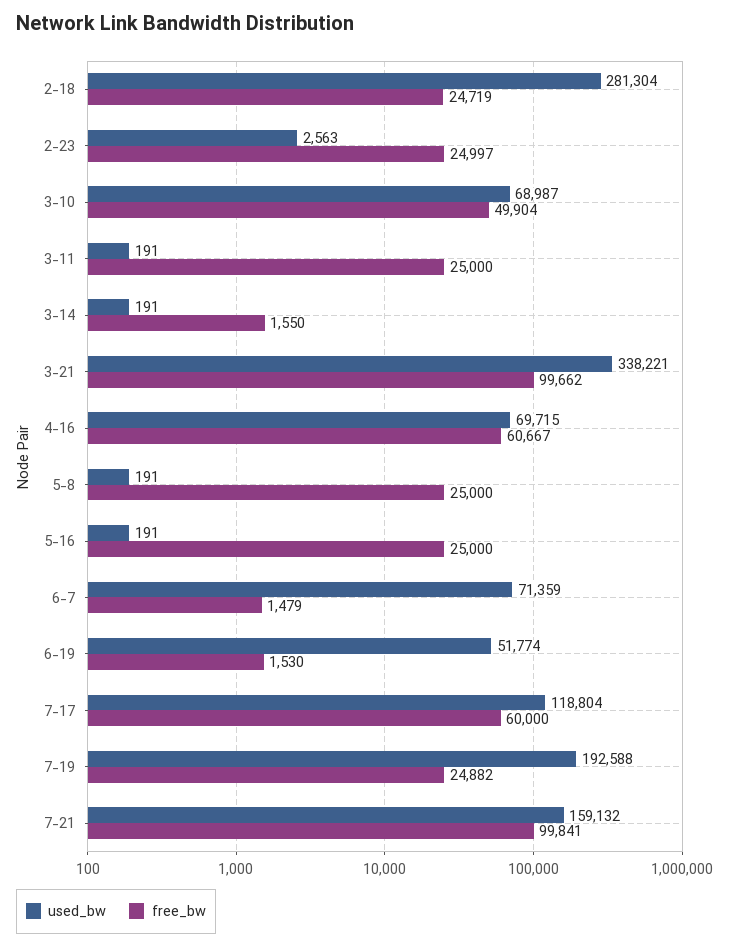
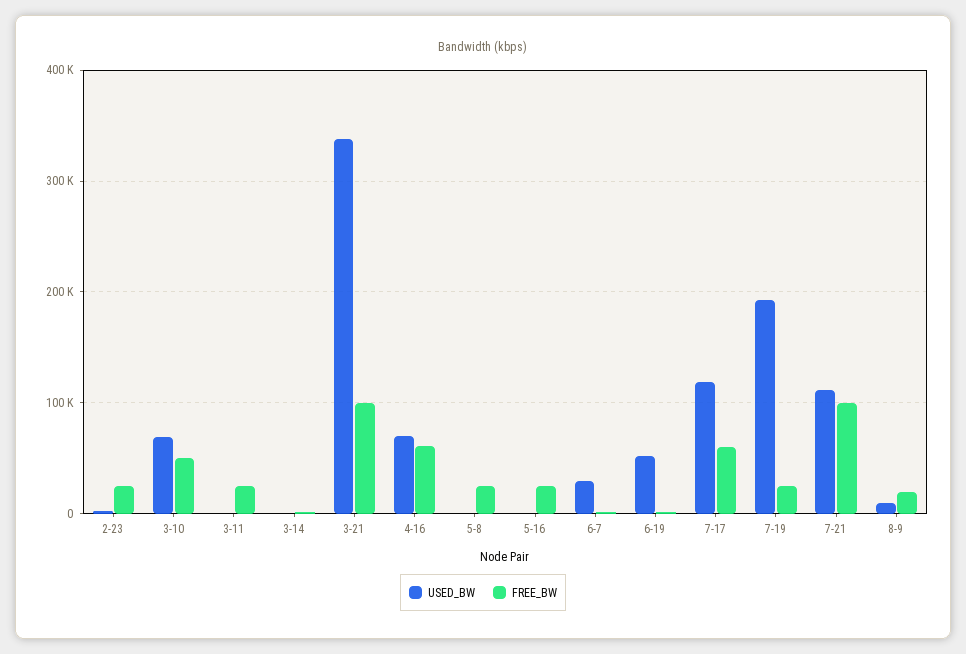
used_bw, 2-18: 281304 -> none
free_bw, 2-18: 24719 -> none
used_bw, 6-7: 71359 -> 30000
used_bw, 7-21: 159132 -> 110000
used_bw, 8-9: none -> 10000
free_bw, 8-9: none -> 20000

